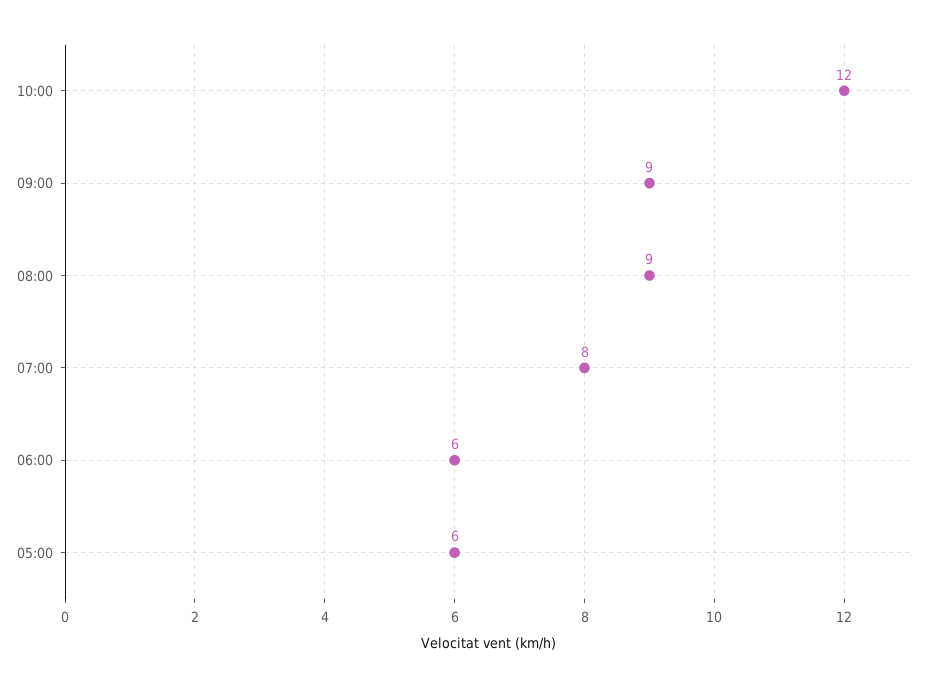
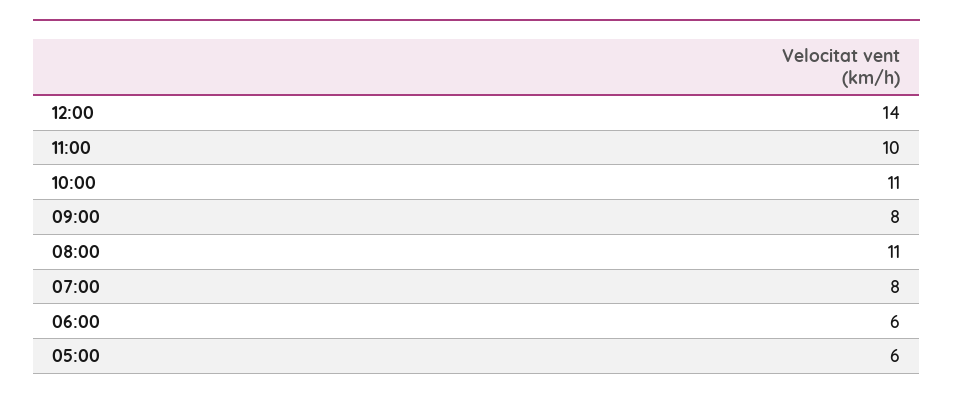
10:00: 12 -> 11
09:00: 9 -> 8
08:00: 9 -> 11
12:00: none -> 14
11:00: none -> 10

